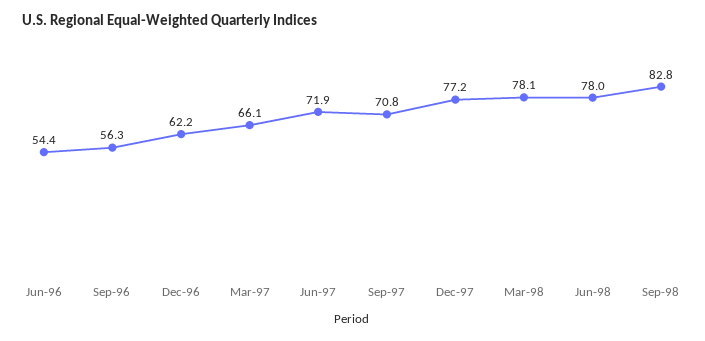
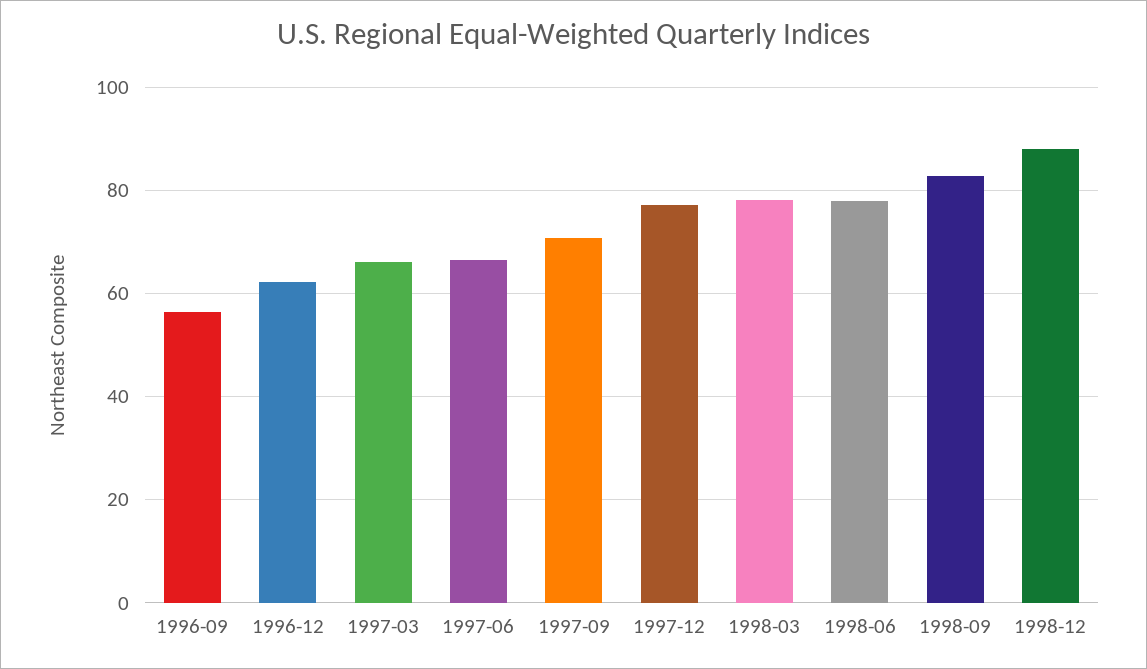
Jun-96: 54.4 -> none
Jun-97: 71.9 -> 66
1998-12: none -> 88

